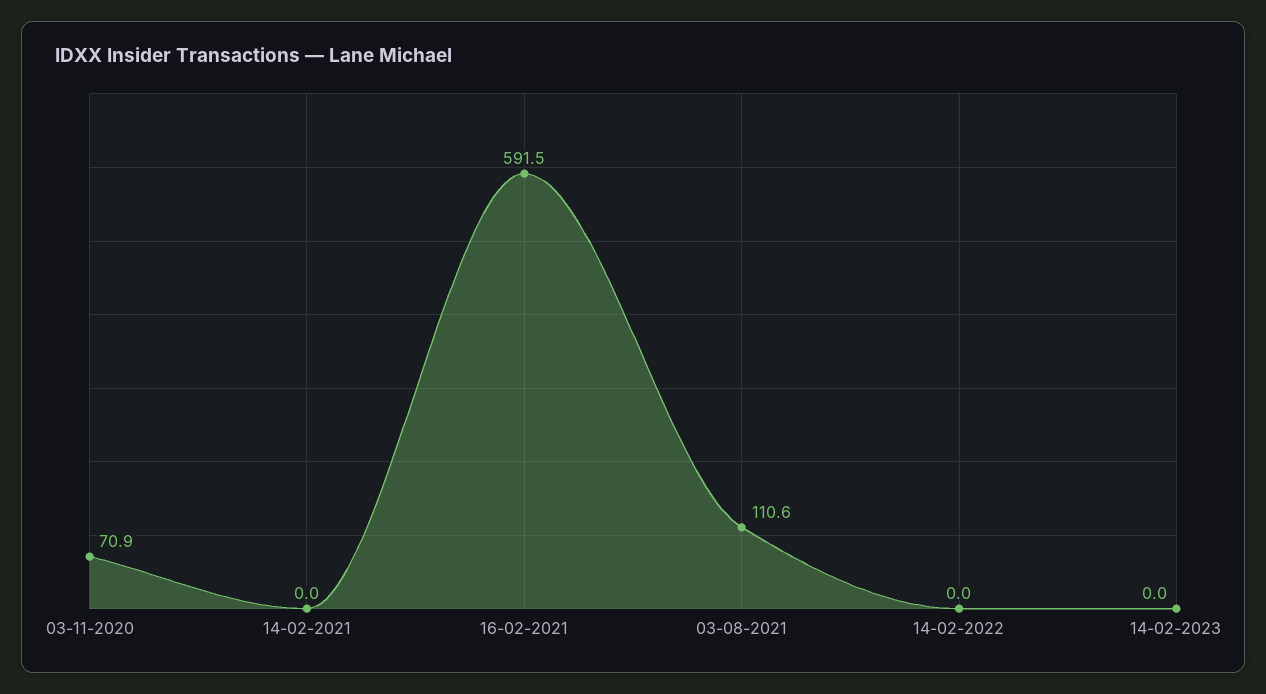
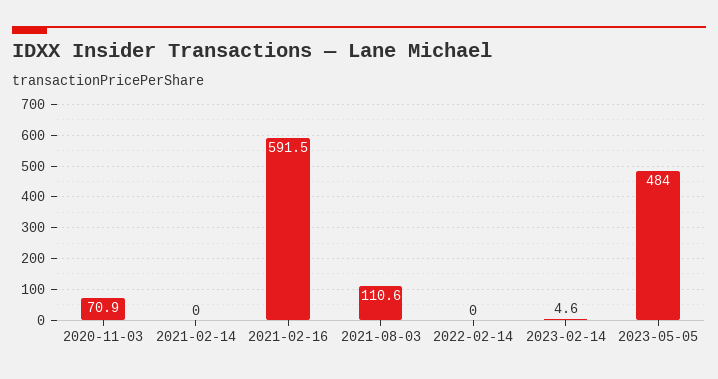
14-02-2023: 0 -> 4.6
2023-05-05: none -> 484

